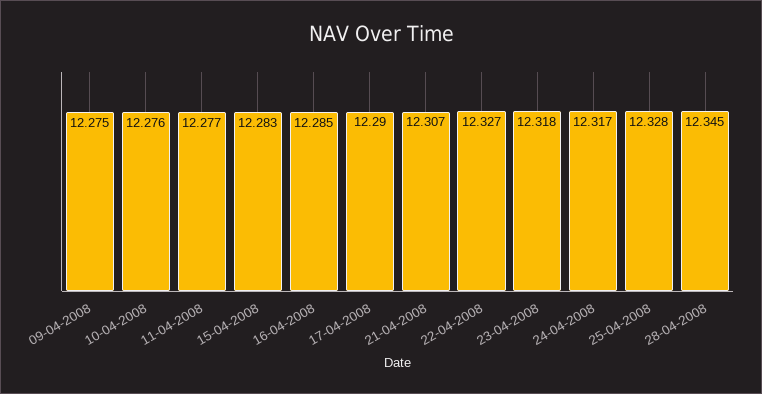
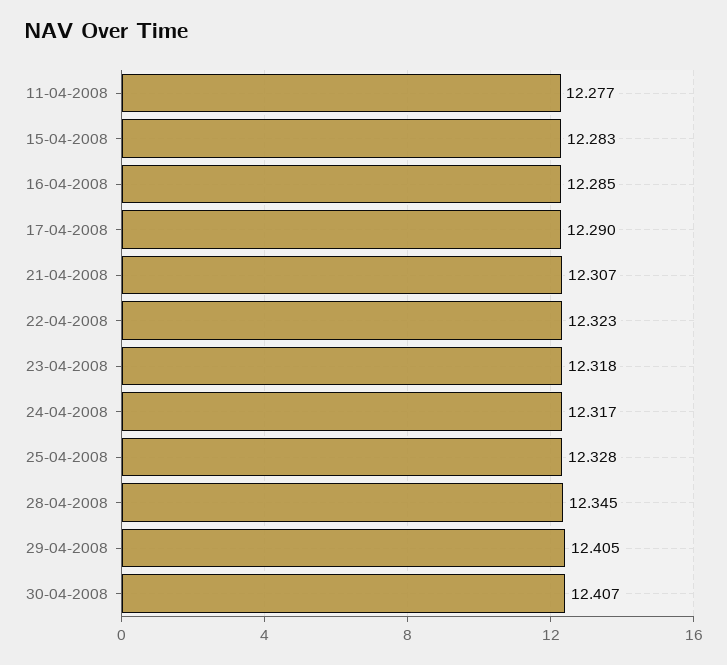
09-04-2008: 12.275 -> none
10-04-2008: 12.276 -> none
22-04-2008: 12.327 -> 12.323
29-04-2008: none -> 12.405
30-04-2008: none -> 12.407

